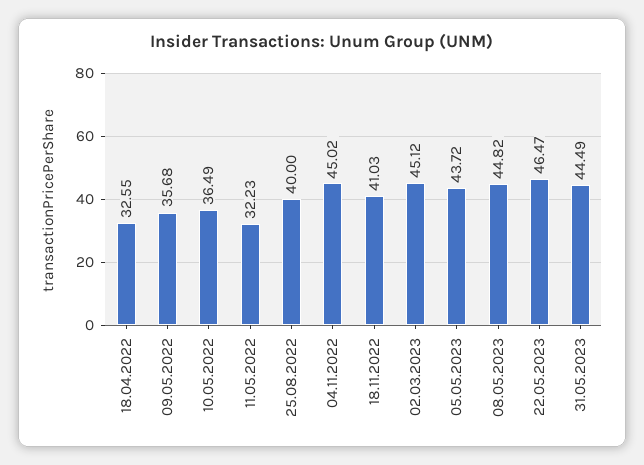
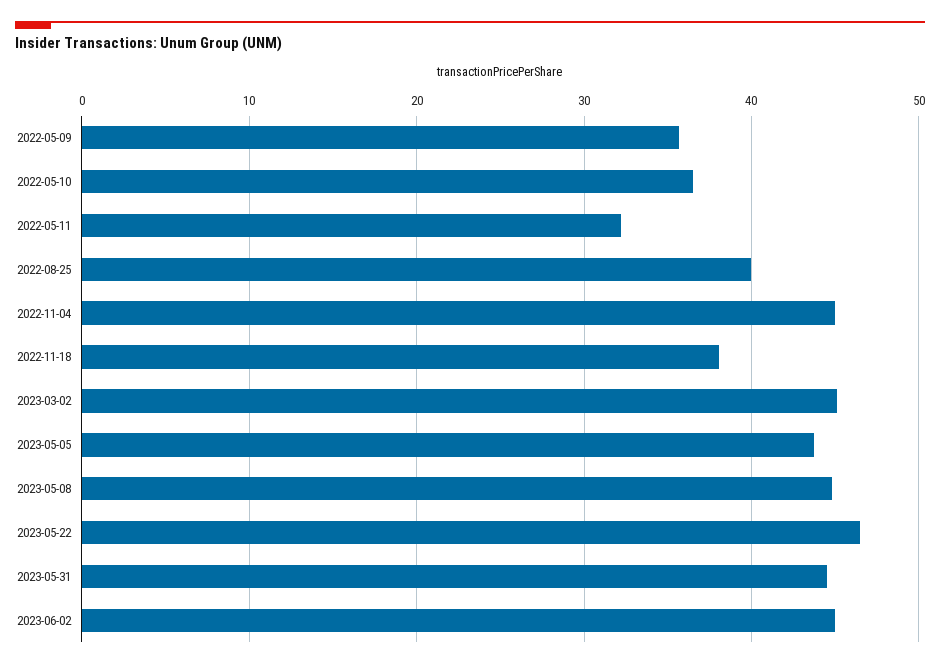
18.04.2022: 32.55 -> none
18.11.2022: 41.03 -> 38
2023-06-02: none -> 45

